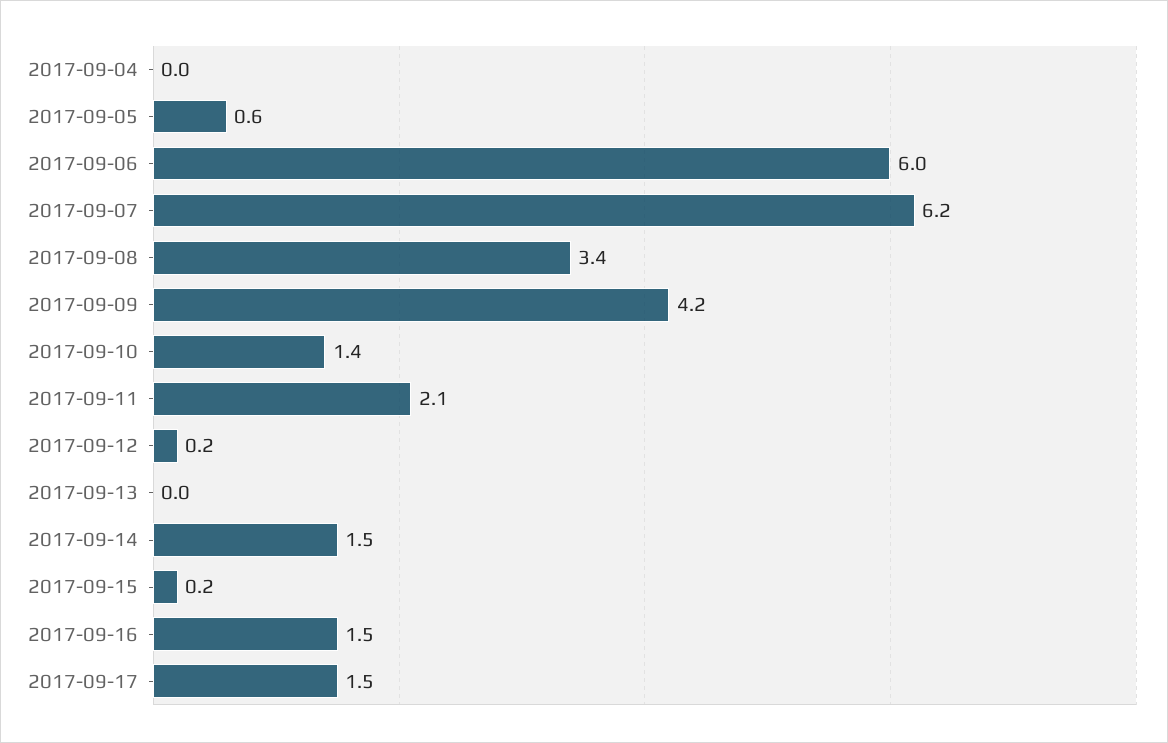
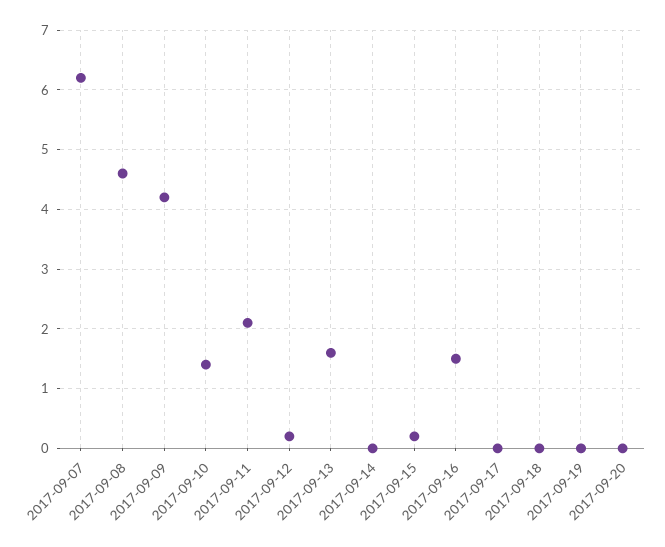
2017-09-04: 0 -> none
2017-09-05: 0.6 -> none
2017-09-06: 6 -> none
2017-09-08: 3.4 -> 4.5
2017-09-13: 0 -> 1.5
2017-09-14: 1.5 -> 0
2017-09-17: 1.5 -> 0
2017-09-18: none -> 0
2017-09-19: none -> 0
2017-09-20: none -> 0

